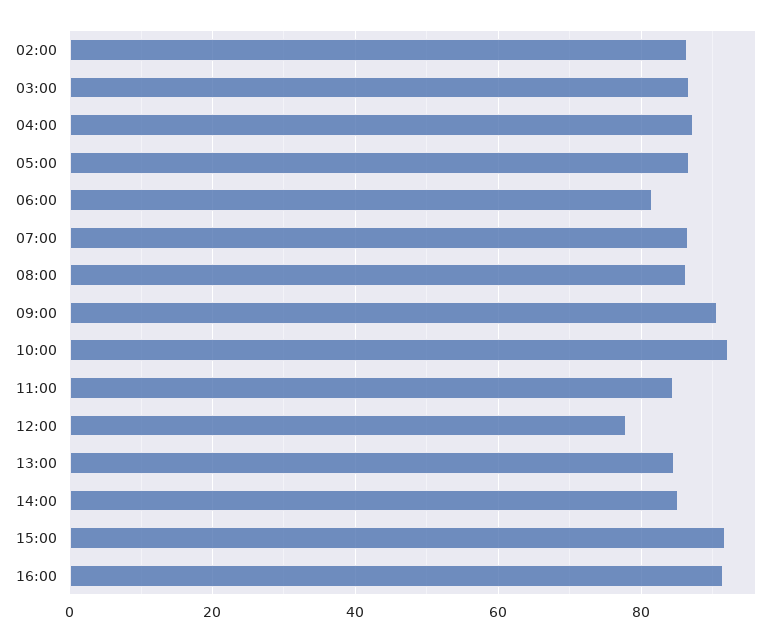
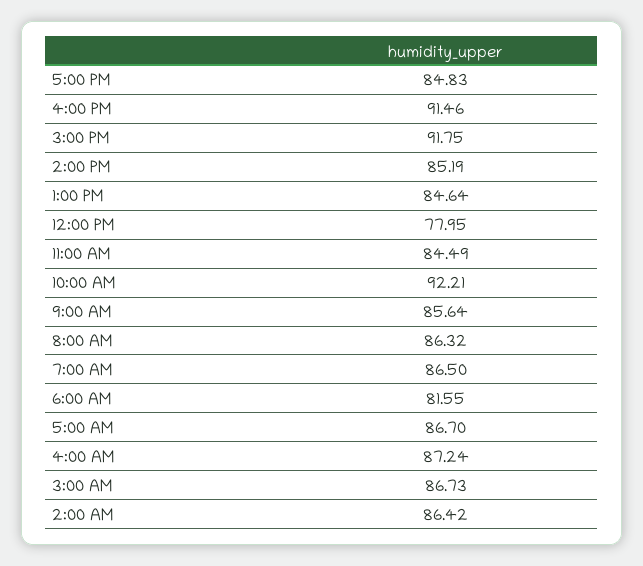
09:00: 90 -> 85.64
5:00 PM: none -> 84.83

